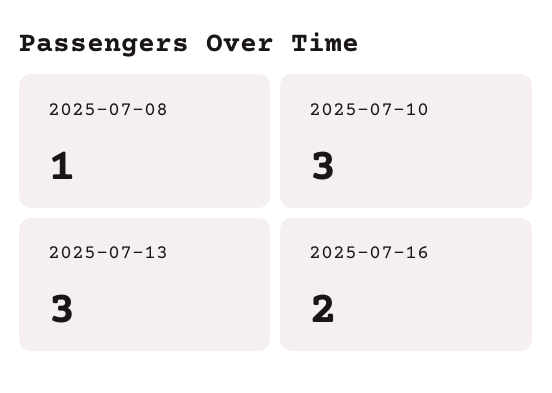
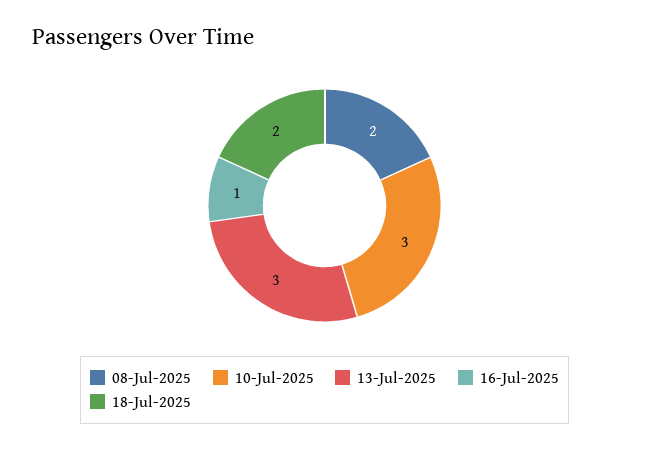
2025-07-08: 1 -> 2
2025-07-16: 2 -> 1
18-Jul-2025: none -> 2

